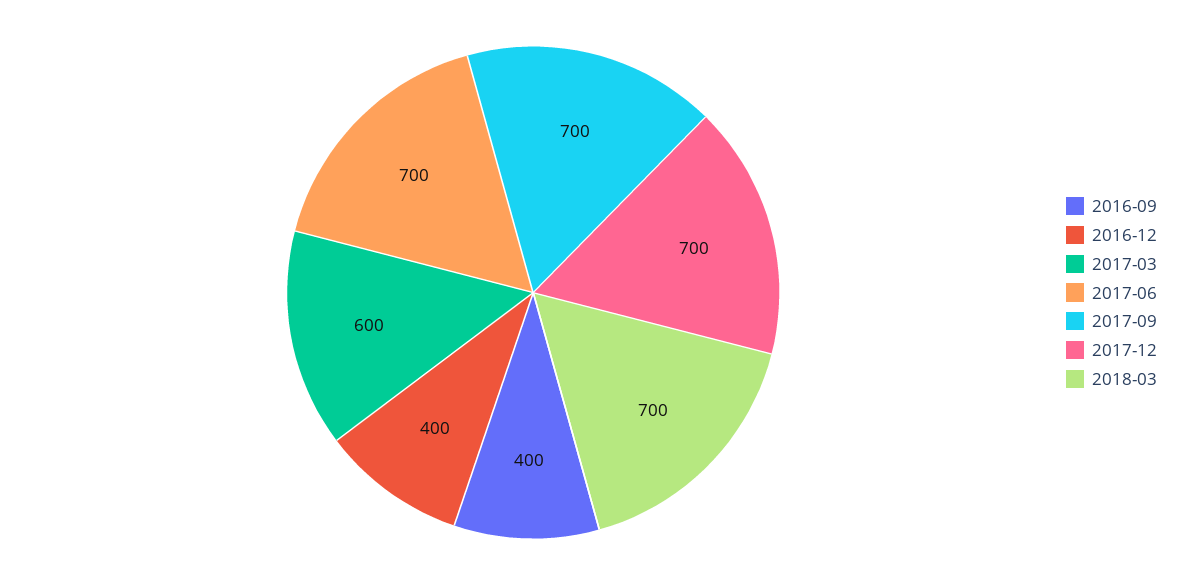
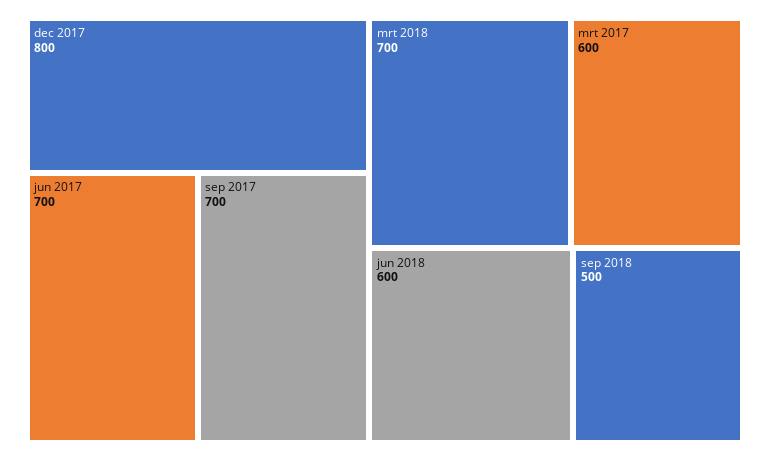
2016-09: 400 -> none
2016-12: 400 -> none
2017-12: 700 -> 800
jun 2018: none -> 600
sep 2018: none -> 500

